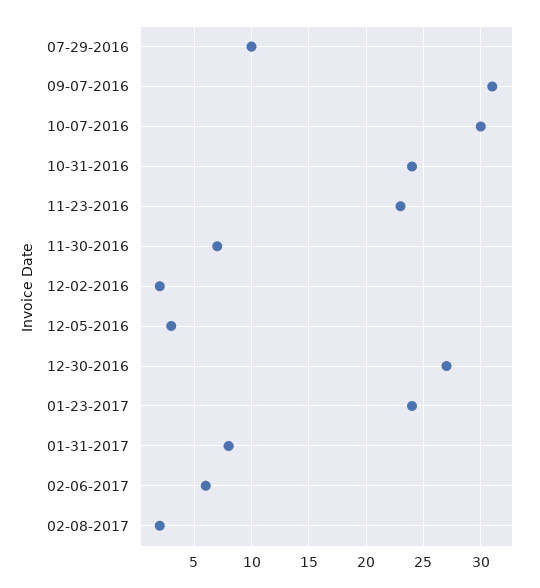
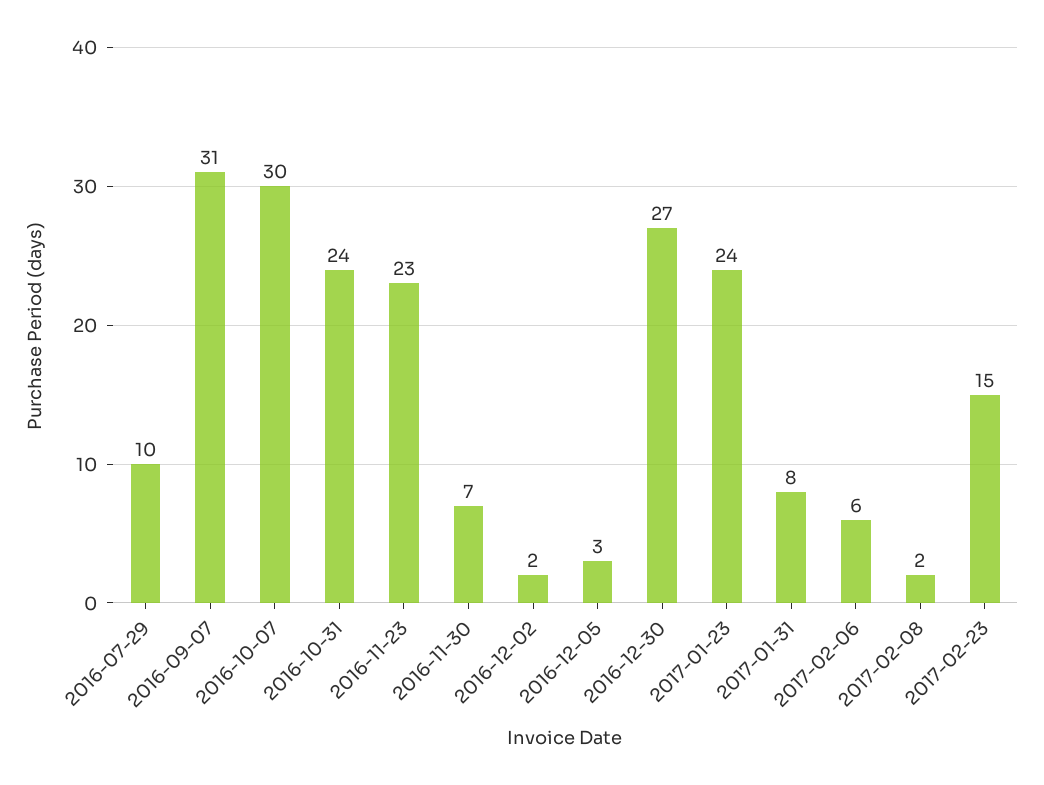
2017-02-23: none -> 15

